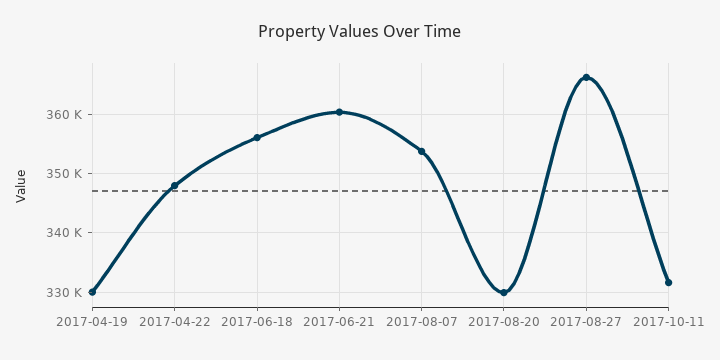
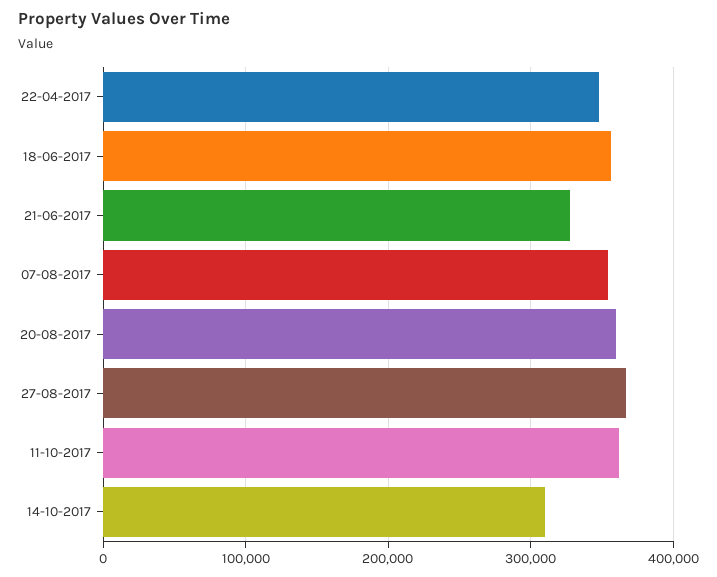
2017-04-19: 330000 -> none
2017-06-21: 360000 -> 330000
2017-08-20: 330000 -> 360000
2017-10-11: 332000 -> 360000
14-10-2017: none -> 310000

